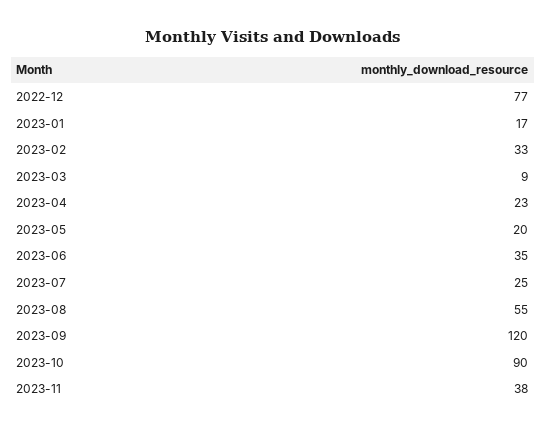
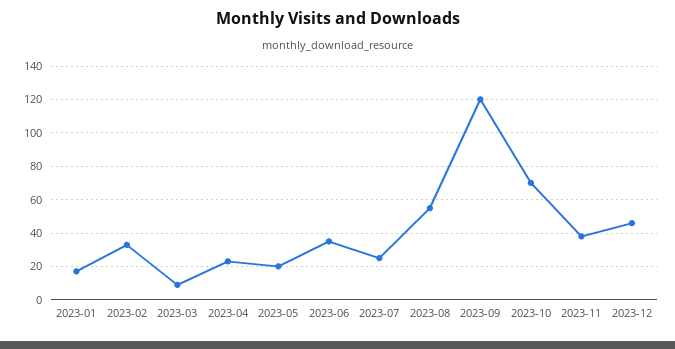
2022-12: 77 -> none
2023-10: 90 -> 70
2023-12: none -> 45

